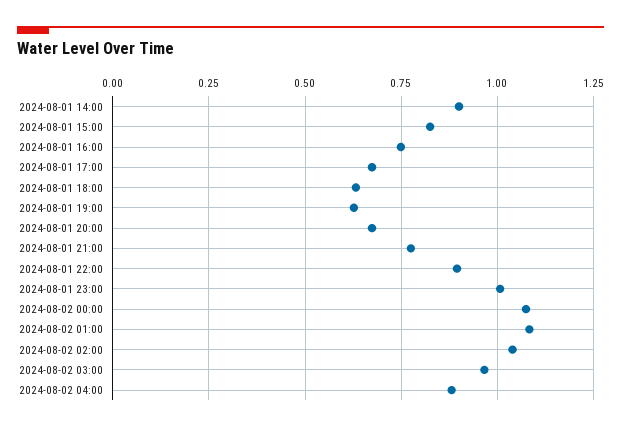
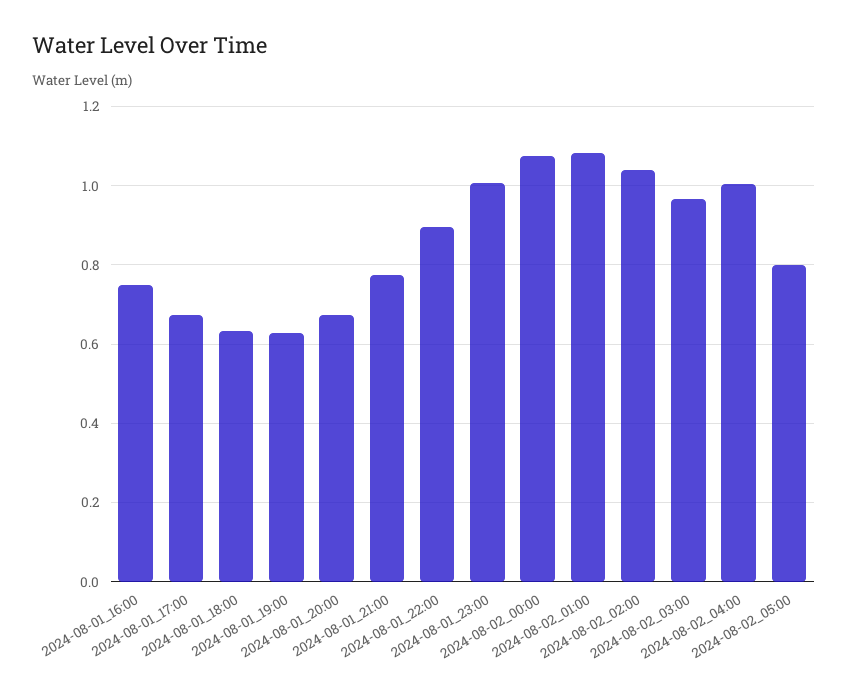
2024-08-01 14:00: 0.9 -> none
2024-08-01 15:00: 0.825 -> none
2024-08-02 04:00: 0.875 -> 1
2024-08-02_05:00: none -> 0.8

